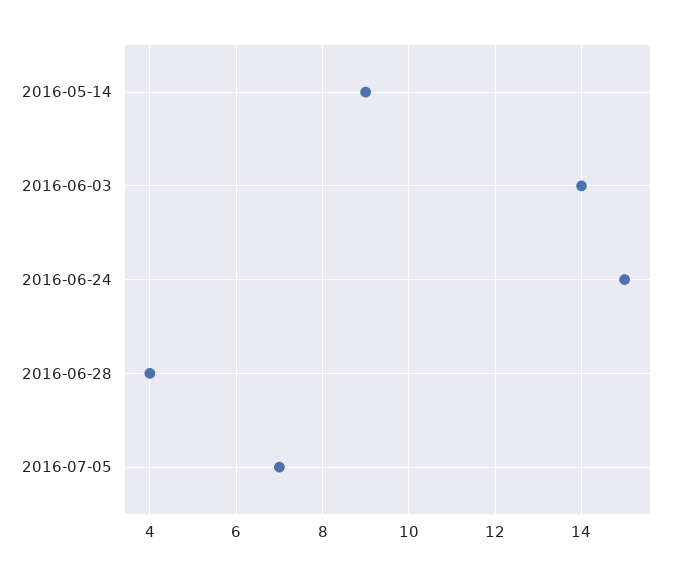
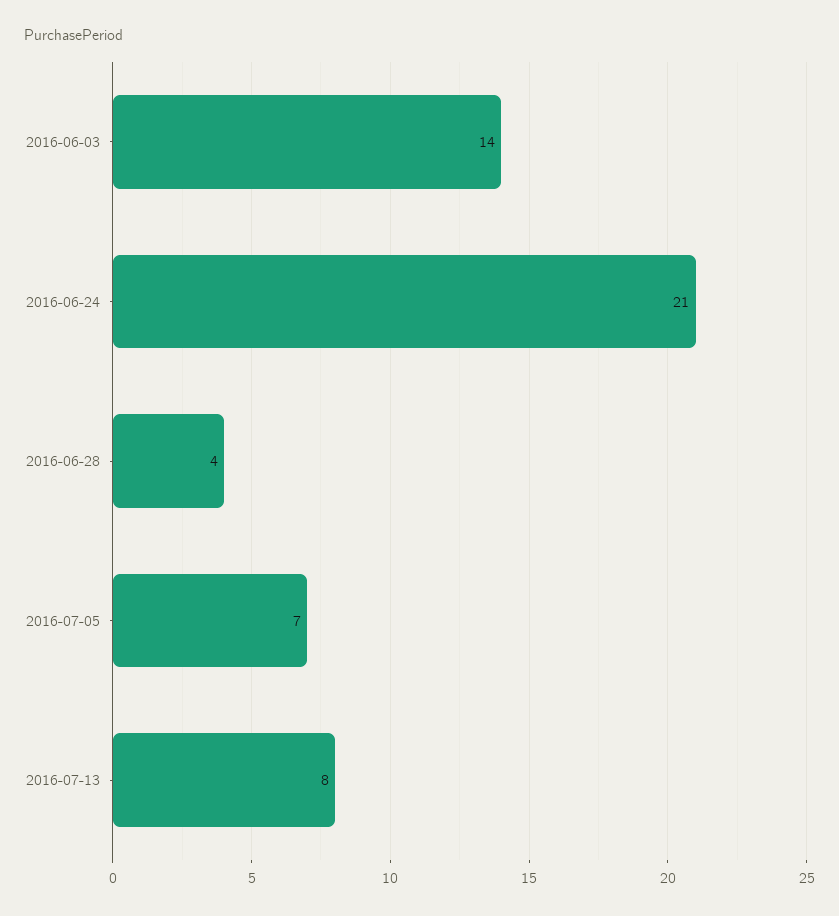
2016-05-14: 9 -> none
2016-06-24: 15 -> 21
2016-07-13: none -> 8

